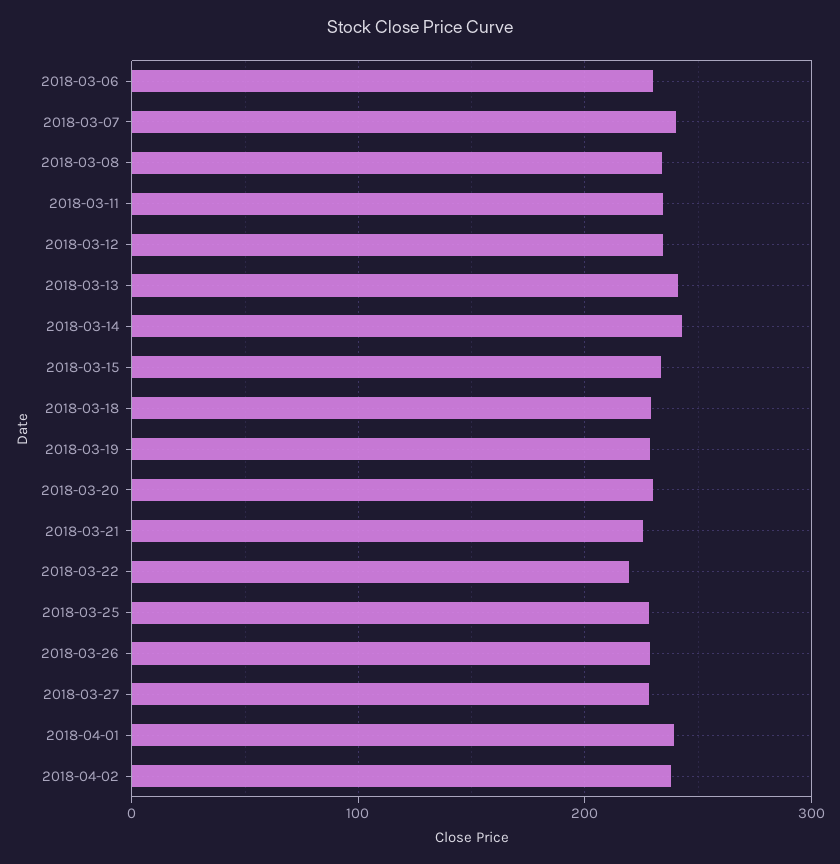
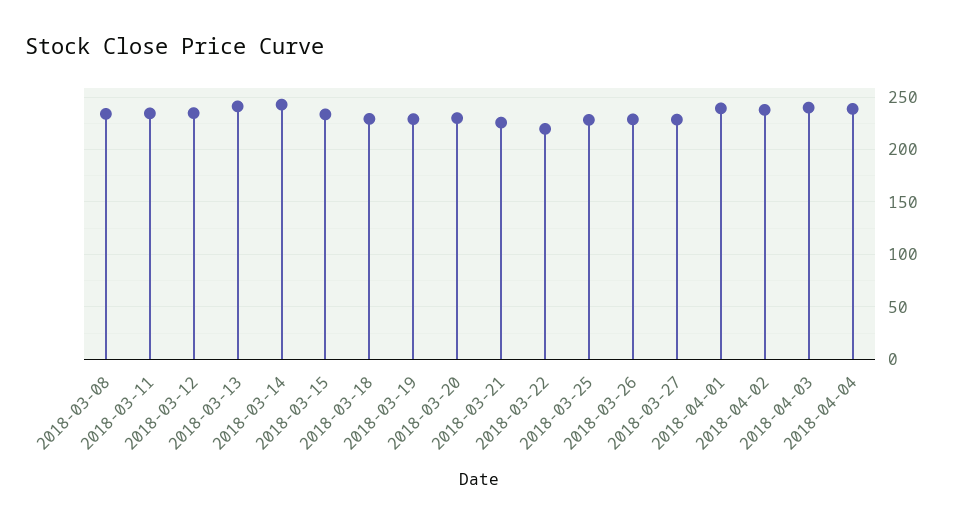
2018-03-06: 230 -> none
2018-03-07: 240 -> none
2018-04-03: none -> 240
2018-04-04: none -> 240

